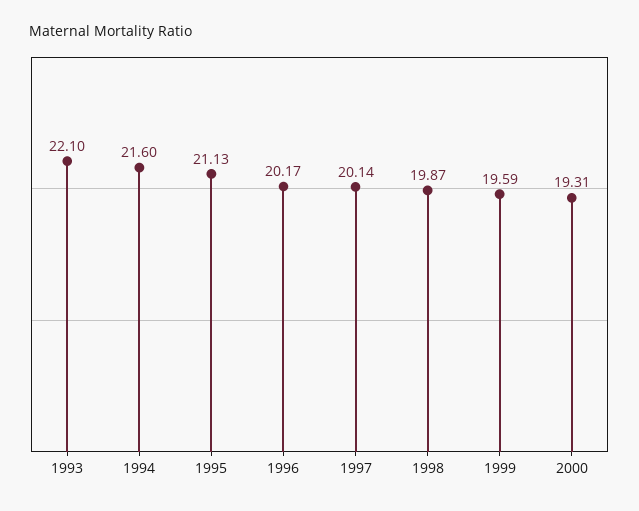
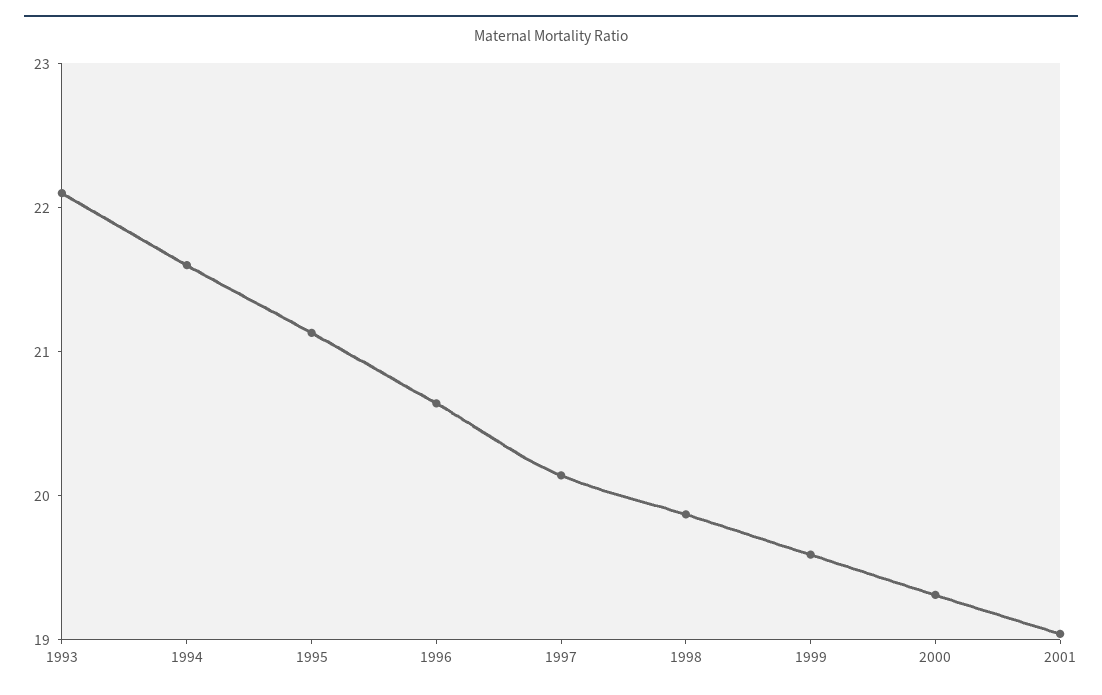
1996: 20.17 -> 20.6
2001: none -> 19

